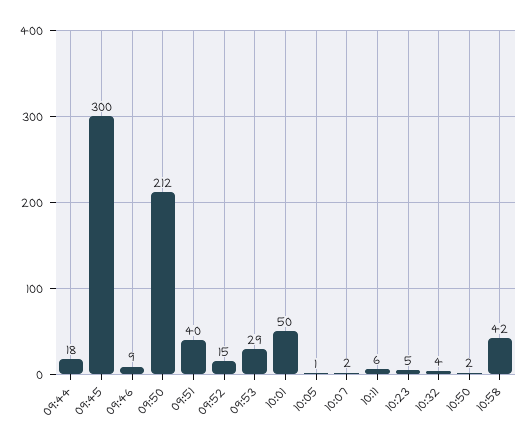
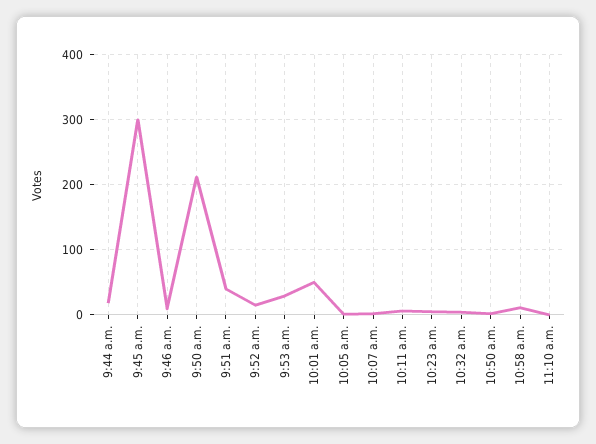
10:58: 42 -> 10
11:10 a.m.: none -> 0

